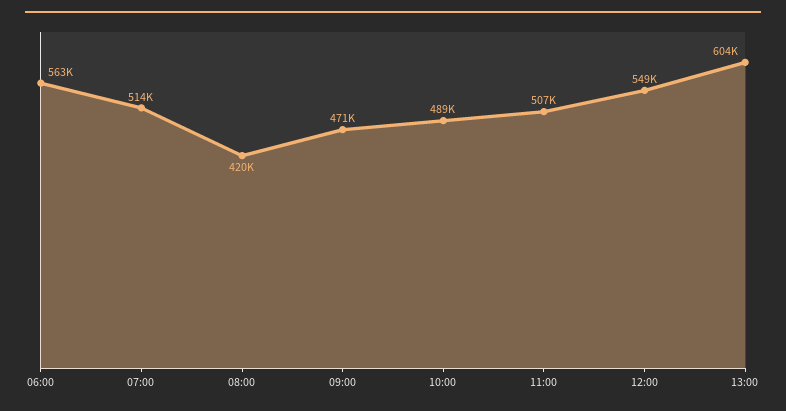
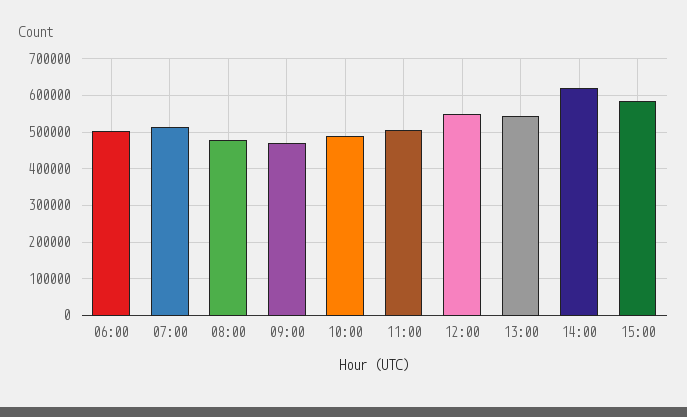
06:00: 563000 -> 500000
08:00: 420000 -> 480000
13:00: 604000 -> 540000
14:00: none -> 620000
15:00: none -> 580000

